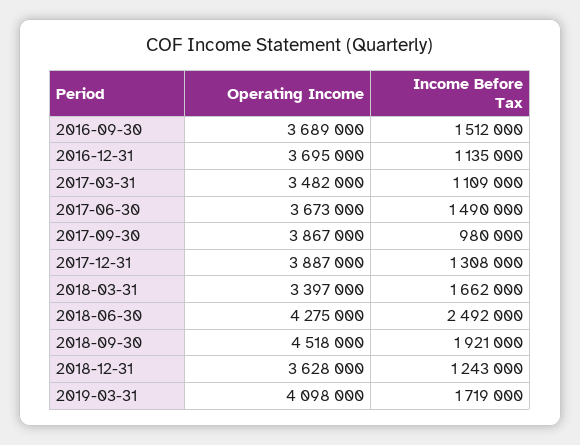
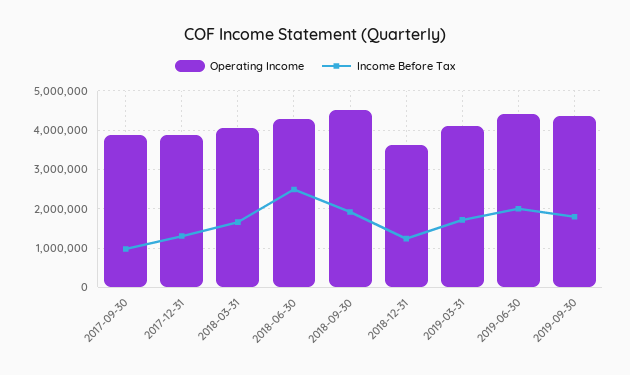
Operating Income, 2016-09-30: 3689000 -> none
Income Before Tax, 2016-09-30: 1512000 -> none
Operating Income, 2016-12-31: 3695000 -> none
Income Before Tax, 2016-12-31: 1135000 -> none
Operating Income, 2017-03-31: 3482000 -> none
Income Before Tax, 2017-03-31: 1109000 -> none
Operating Income, 2017-06-30: 3673000 -> none
Income Before Tax, 2017-06-30: 1490000 -> none
Operating Income, 2018-03-31: 3397000 -> 4000000
Operating Income, 2019-06-30: none -> 4400000
Income Before Tax, 2019-06-30: none -> 2000000
Operating Income, 2019-09-30: none -> 4400000
Income Before Tax, 2019-09-30: none -> 1800000

